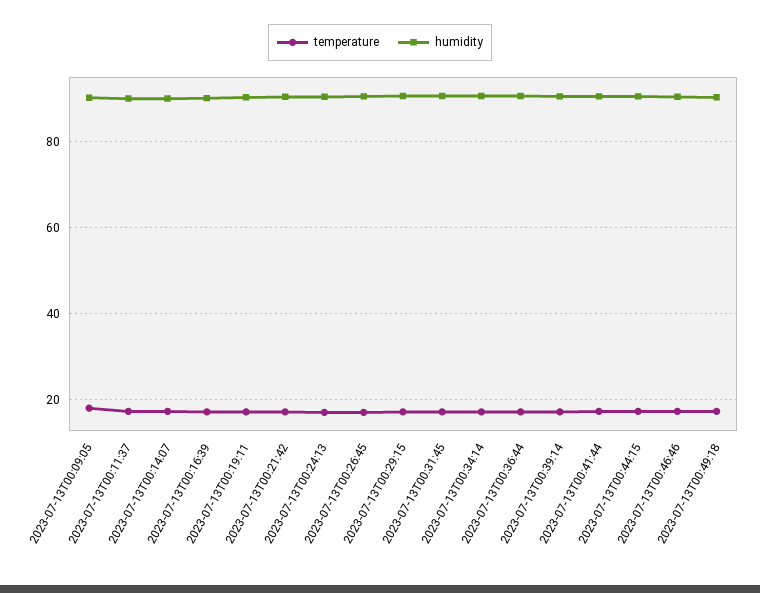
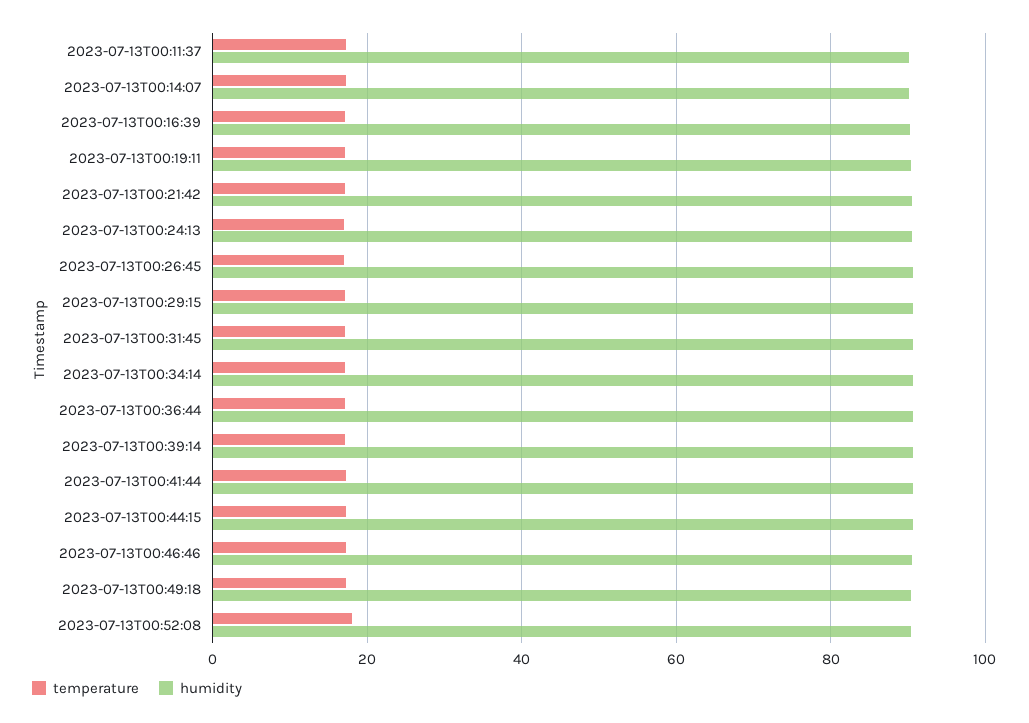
temperature, 2023-07-13T00:09:05: 18 -> none
humidity, 2023-07-13T00:09:05: 90 -> none
temperature, 2023-07-13T00:52:08: none -> 18
humidity, 2023-07-13T00:52:08: none -> 90

